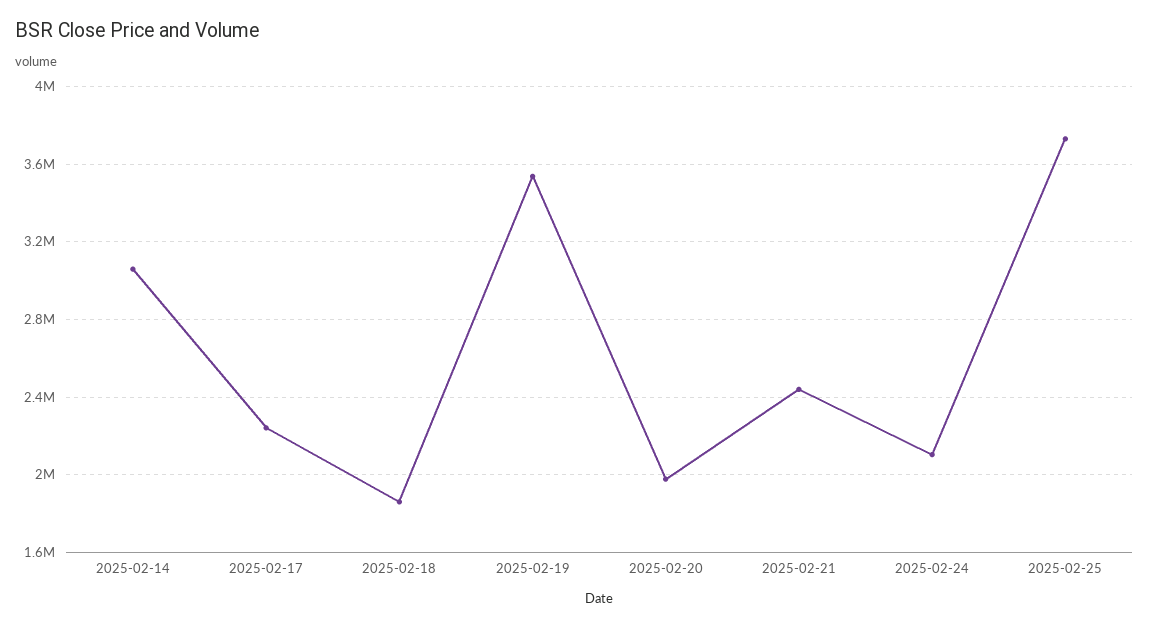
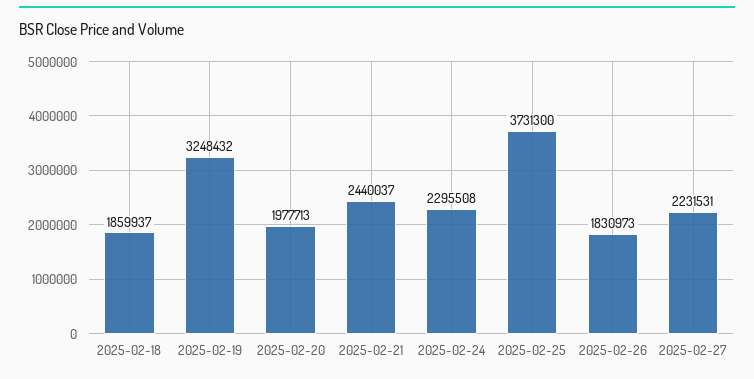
2025-02-14: 3050000 -> none
2025-02-17: 2250000 -> none
2025-02-19: 3550000 -> 3248432
2025-02-24: 2100000 -> 2295508
2025-02-26: none -> 1830973
2025-02-27: none -> 2231531

